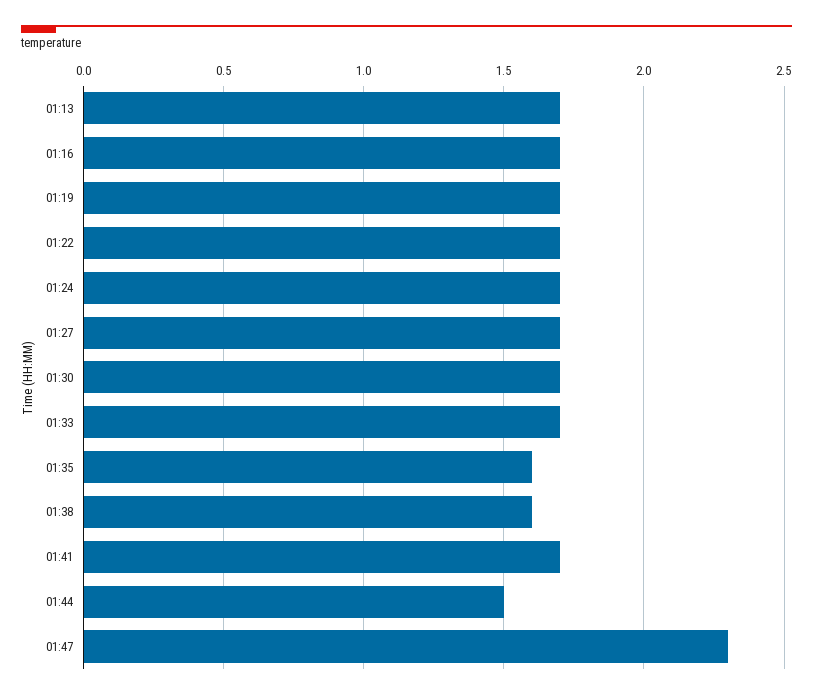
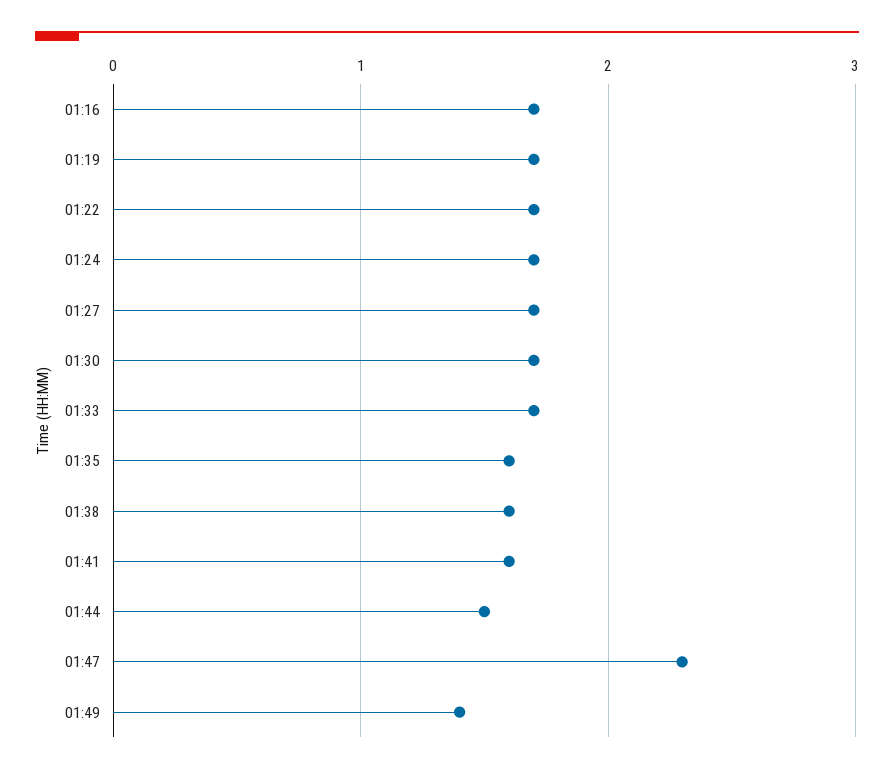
01:13: 1.7 -> none
01:41: 1.7 -> 1.6
01:49: none -> 1.4

